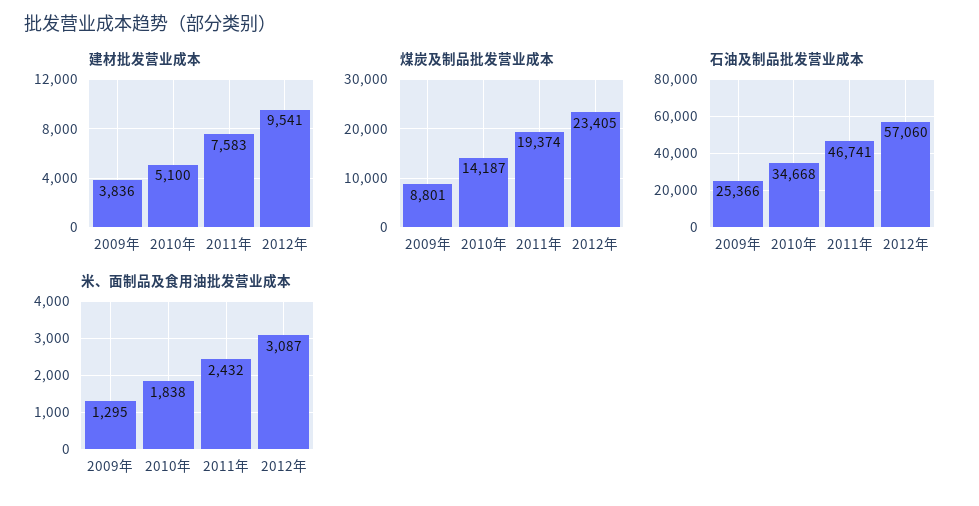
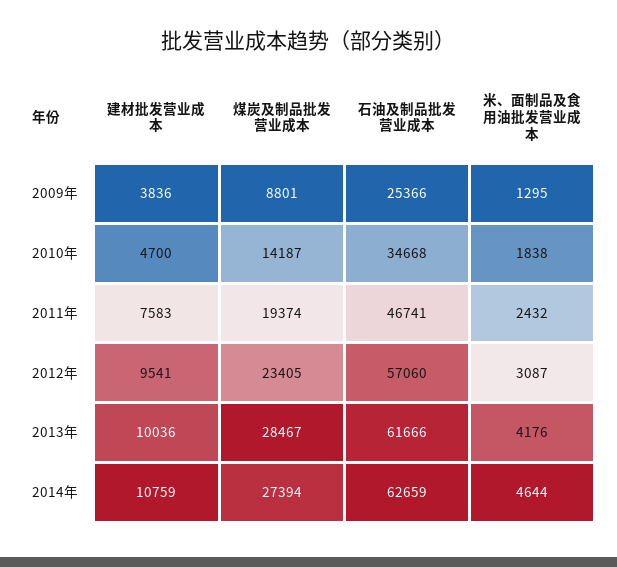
建材批发营业成本, 2010年: 5100 -> 4700
建材批发营业成本, 2013年: none -> 10036
煤炭及制品批发营业成本, 2013年: none -> 28467
石油及制品批发营业成本, 2013年: none -> 61666
米、面制品及食用油批发营业成本, 2013年: none -> 4176
建材批发营业成本, 2014年: none -> 10759
煤炭及制品批发营业成本, 2014年: none -> 27394
石油及制品批发营业成本, 2014年: none -> 62659
米、面制品及食用油批发营业成本, 2014年: none -> 4644

